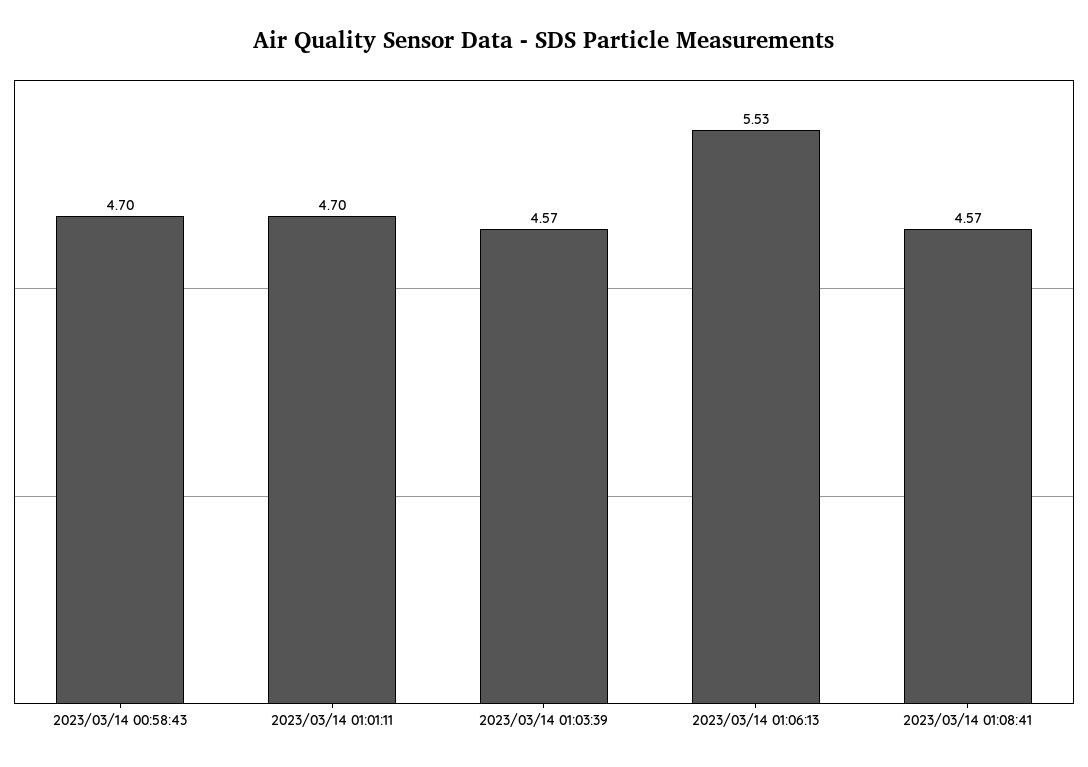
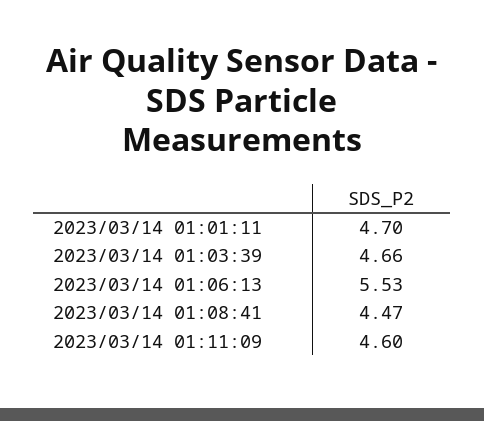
2023/03/14 00:58:43: 4.7 -> none
2023/03/14 01:03:39: 4.57 -> 4.66
2023/03/14 01:08:41: 4.57 -> 4.47
2023/03/14 01:11:09: none -> 4.6

